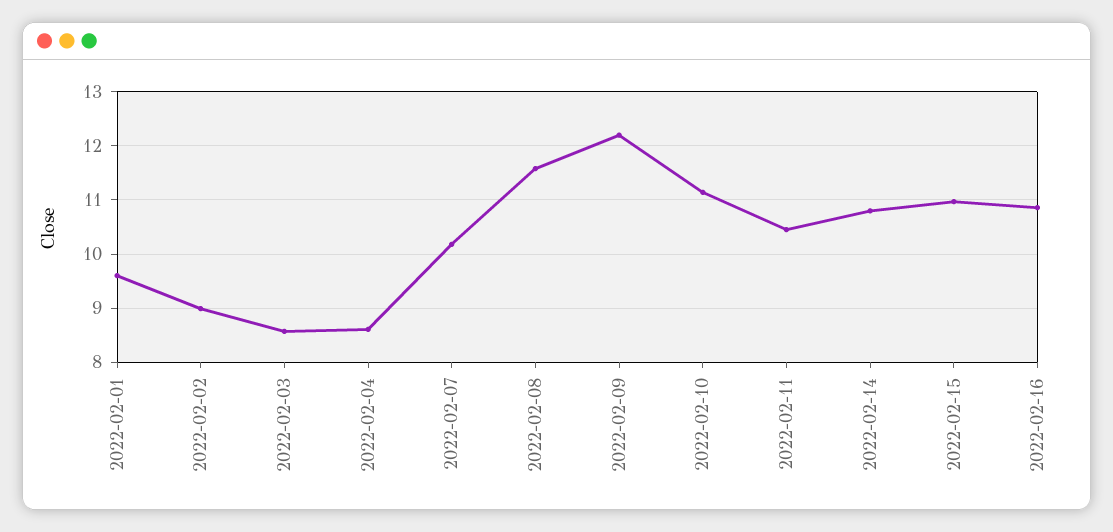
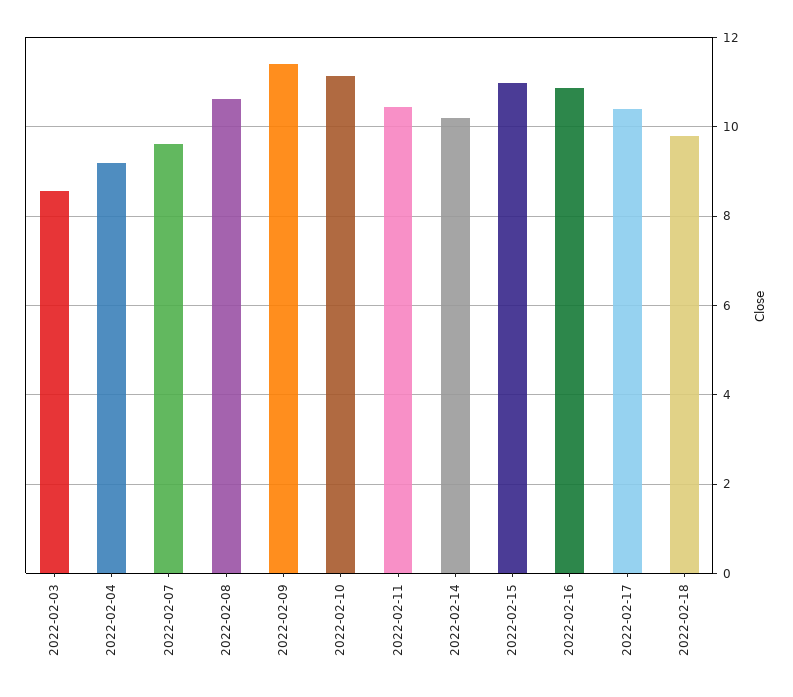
2022-02-01: 9.6 -> none
2022-02-02: 9 -> none
2022-02-04: 8.6 -> 9.2
2022-02-07: 10.2 -> 9.6
2022-02-08: 11.6 -> 10.6
2022-02-09: 12.2 -> 11.4
2022-02-14: 10.8 -> 10.2
2022-02-17: none -> 10.4
2022-02-18: none -> 9.8

